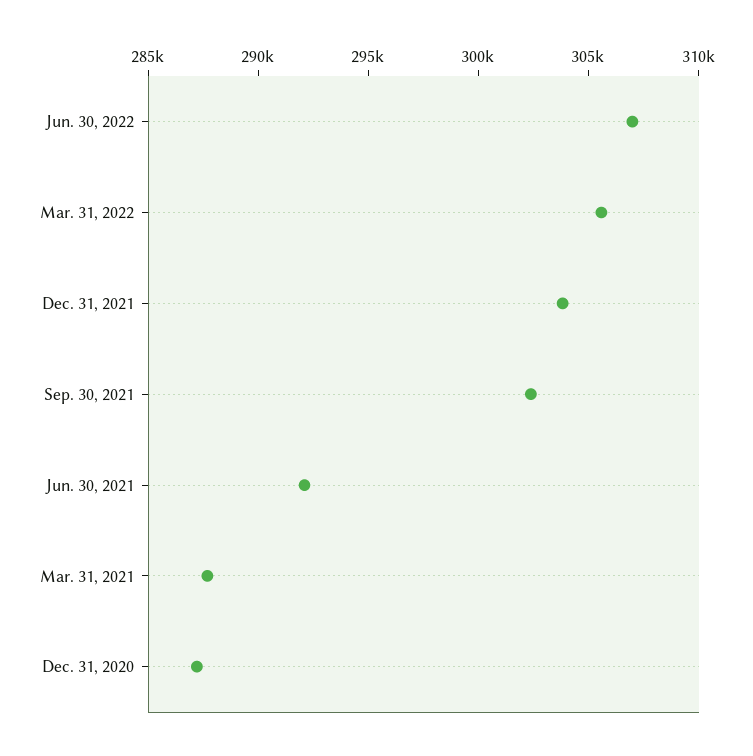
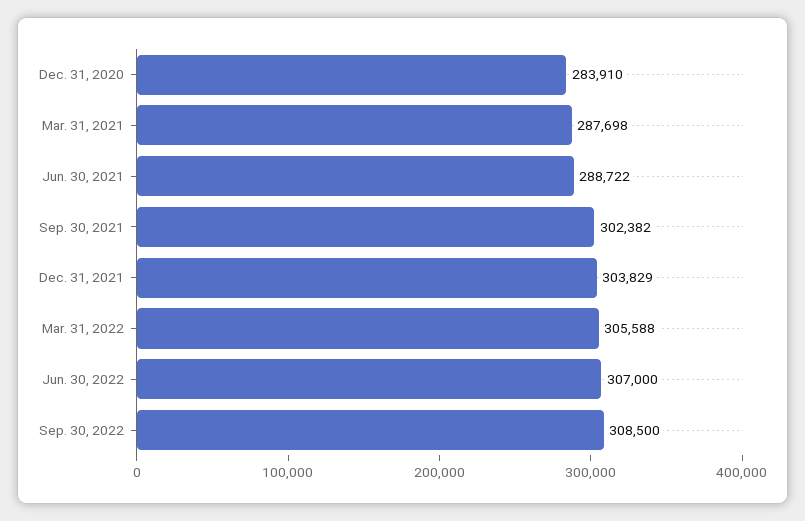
Jun. 30, 2021: 292000 -> 288722
Dec. 31, 2020: 287000 -> 283910
Sep. 30, 2022: none -> 308500

